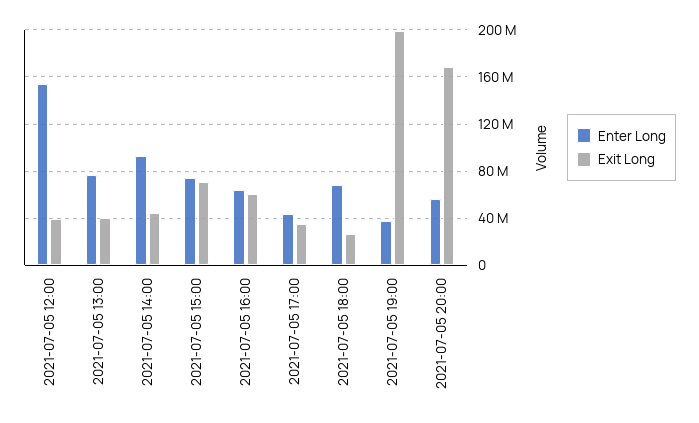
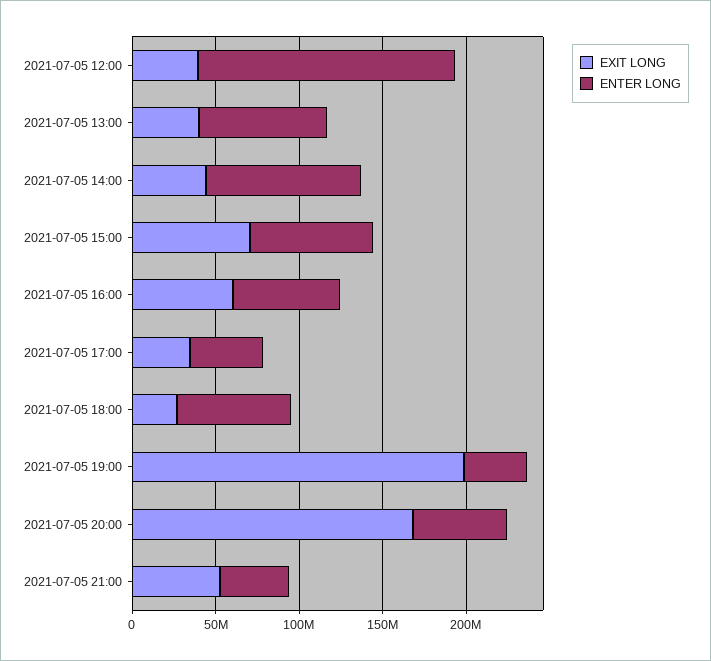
Exit Long, 2021-07-05 21:00: none -> 50000000
Enter Long, 2021-07-05 21:00: none -> 40000000

